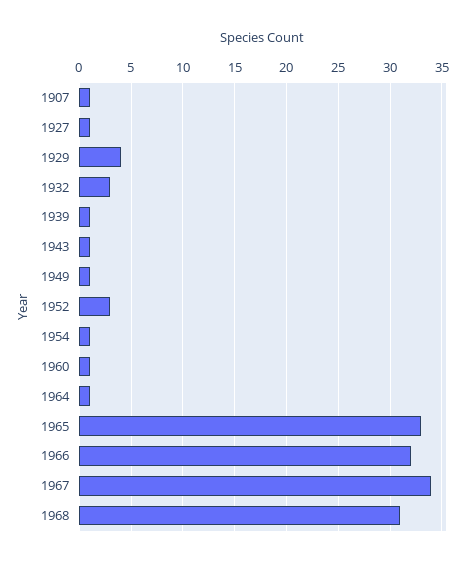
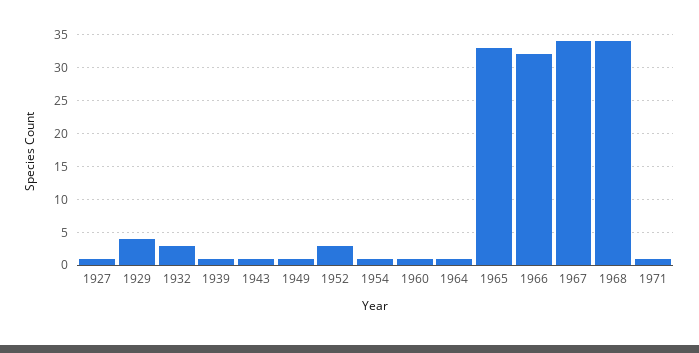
1907: 1 -> none
1968: 31 -> 34
1971: none -> 1

